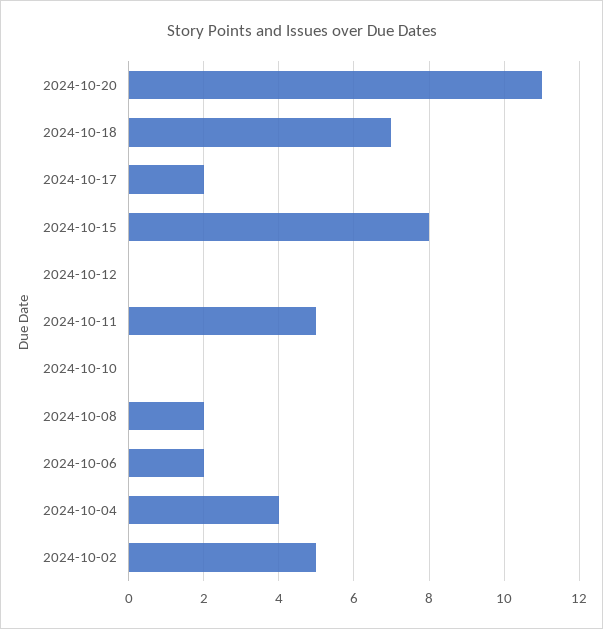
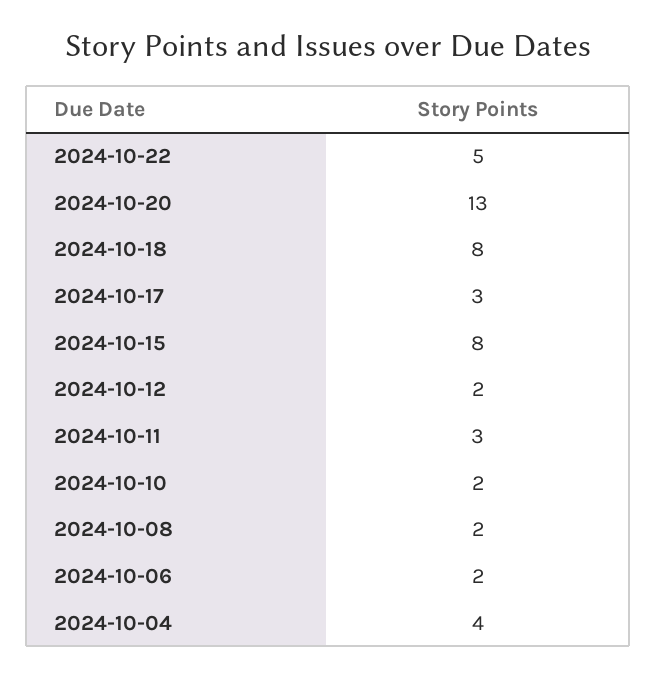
2024-10-20: 11 -> 13
2024-10-18: 7 -> 8
2024-10-17: 2 -> 3
2024-10-12: 0 -> 2
2024-10-11: 5 -> 3
2024-10-10: 0 -> 2
2024-10-02: 5 -> none
2024-10-22: none -> 5

